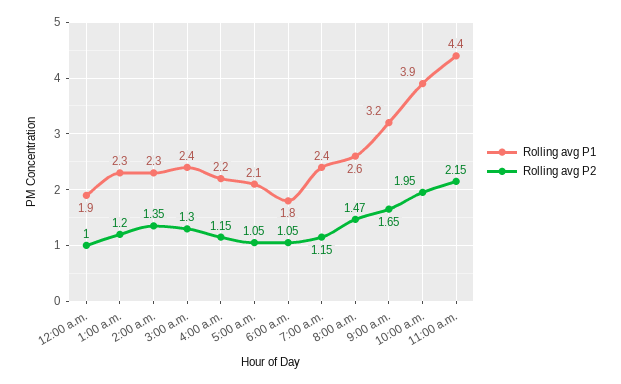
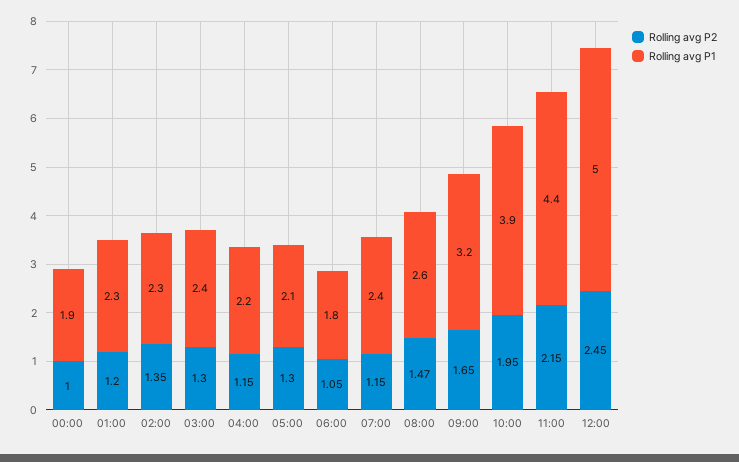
Rolling avg P2, 5:00 a.m.: 1.05 -> 1.3
Rolling avg P2, 12:00: none -> 2.45
Rolling avg P1, 12:00: none -> 5

